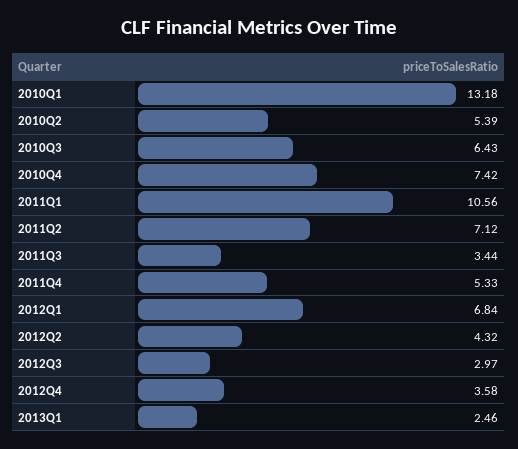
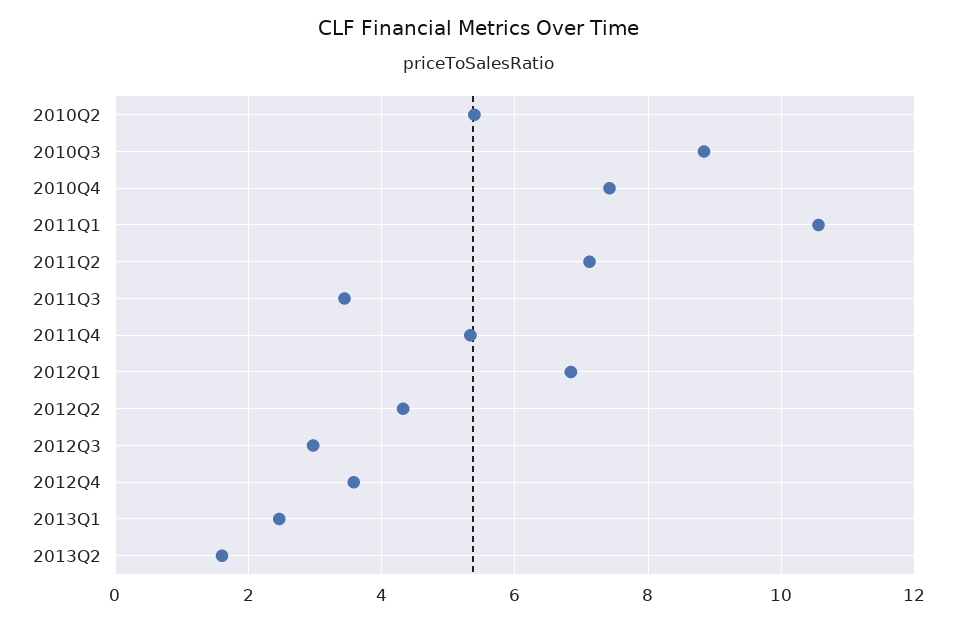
2010Q1: 13.18 -> none
2010Q3: 6.43 -> 8.8
2013Q2: none -> 1.6

